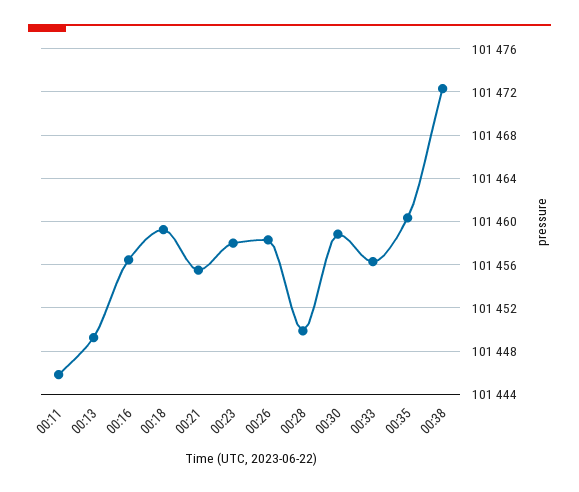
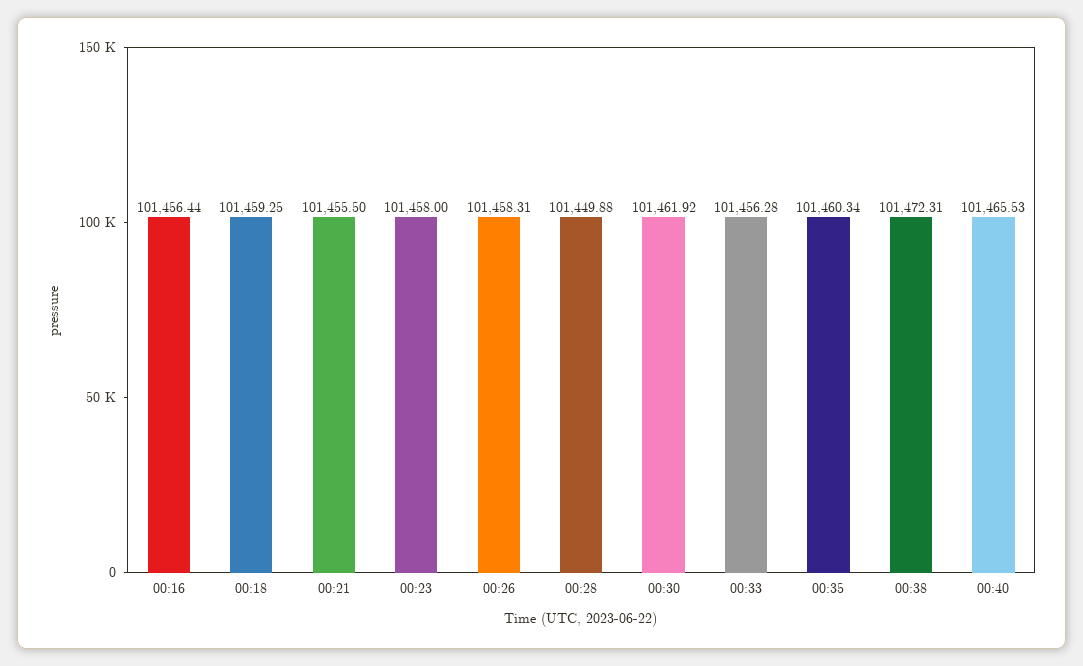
00:11: 101446 -> none
00:13: 101449 -> none
00:30: 101459 -> 101461.92
00:40: none -> 101465.53

